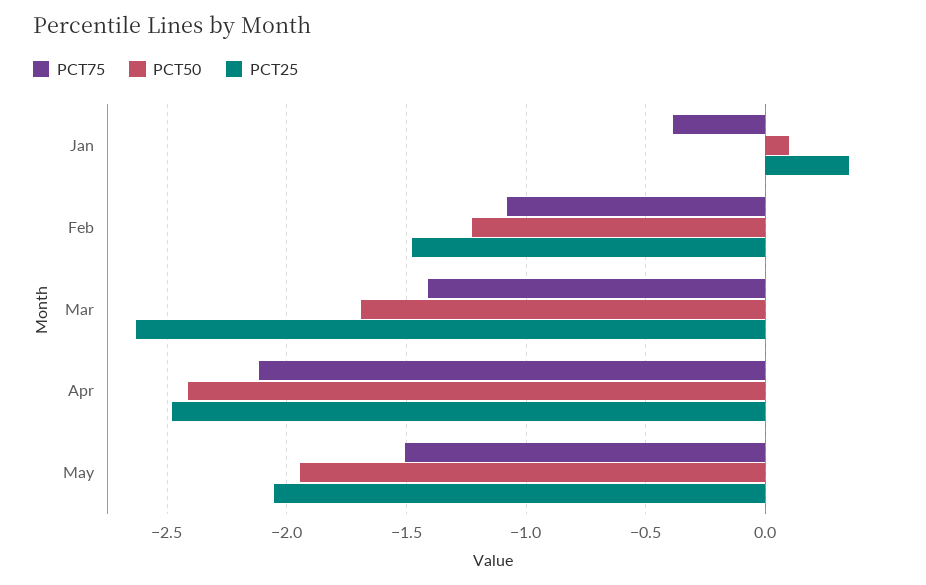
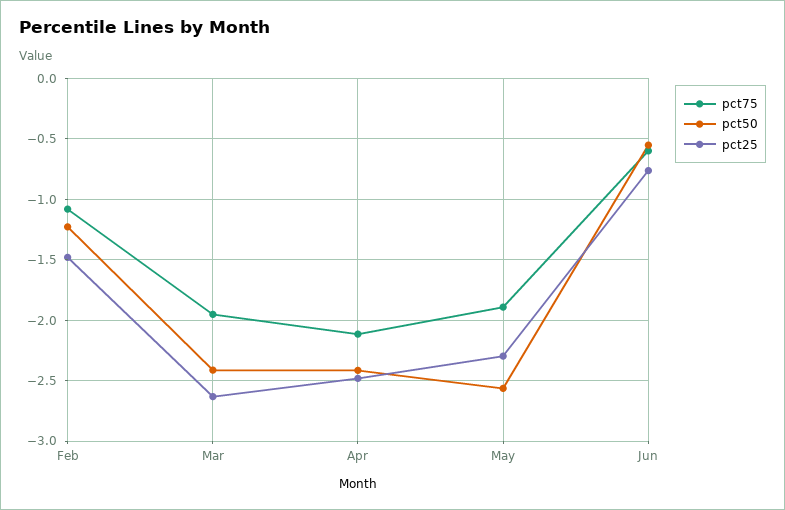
PCT75, Jan: -0.4 -> none
PCT50, Jan: 0.1 -> none
PCT25, Jan: 0.35 -> none
PCT75, Mar: -1.4 -> -1.95
PCT50, Mar: -1.7 -> -2.4
PCT75, May: -1.5 -> -1.9
PCT50, May: -1.95 -> -2.55
PCT25, May: -2.05 -> -2.3
PCT75, Jun: none -> -0.6
PCT50, Jun: none -> -0.55
PCT25, Jun: none -> -0.75

